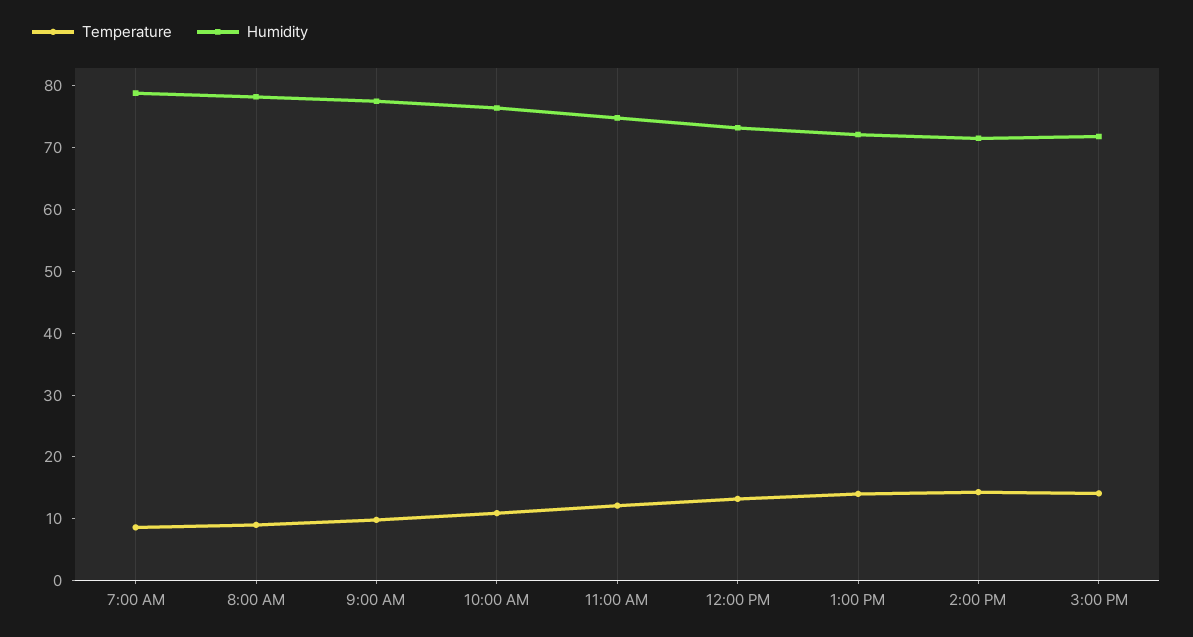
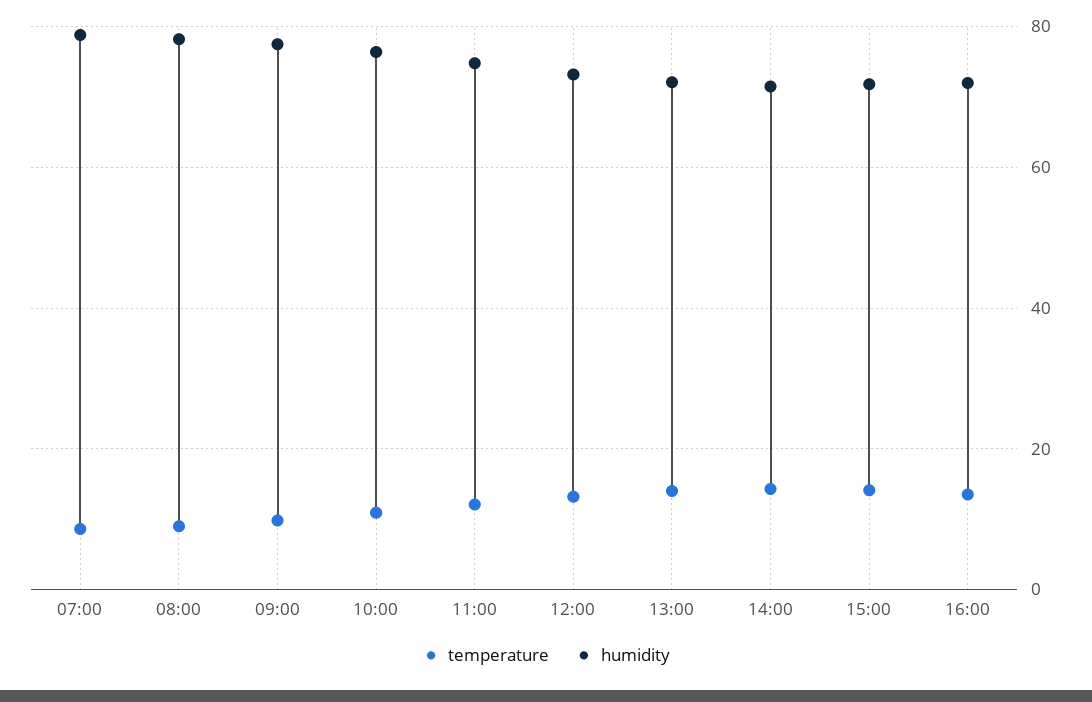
Temperature, 16:00: none -> 14
Humidity, 16:00: none -> 72

